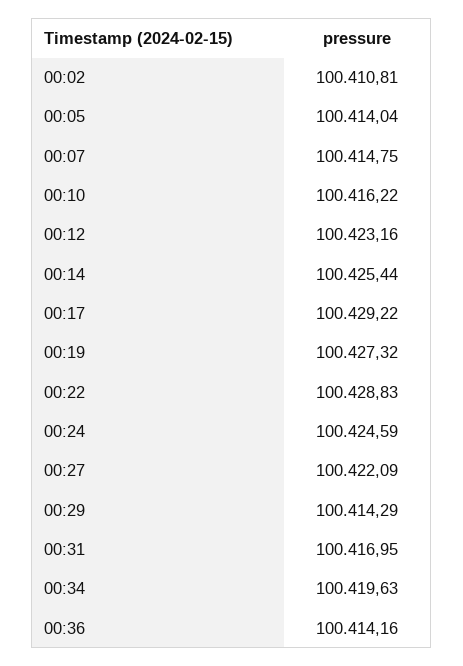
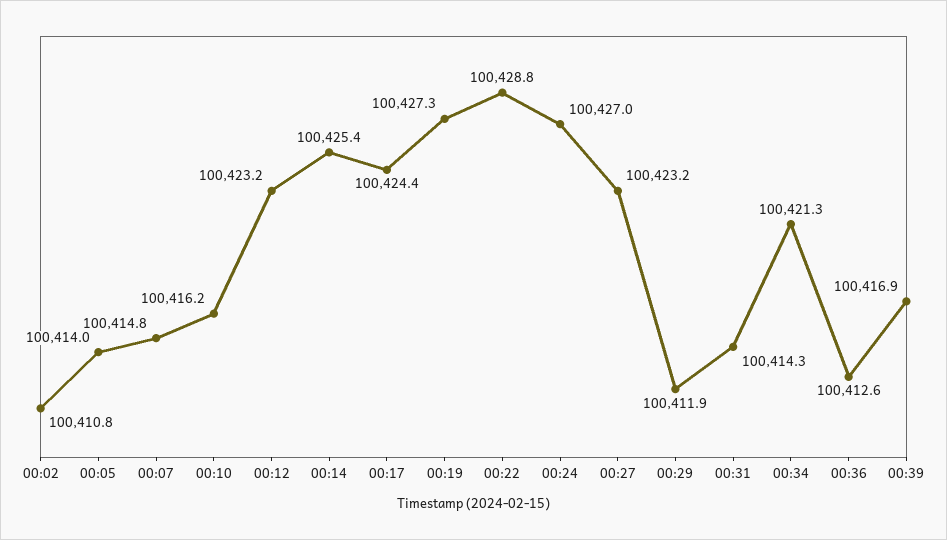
00:17: 100429.22 -> 100424.4
00:24: 100424.59 -> 100427
00:27: 100422.09 -> 100423.2
00:29: 100414.29 -> 100411.9
00:31: 100416.95 -> 100414.3
00:34: 100419.63 -> 100421.3
00:36: 100414.16 -> 100412.6
00:39: none -> 100416.9

